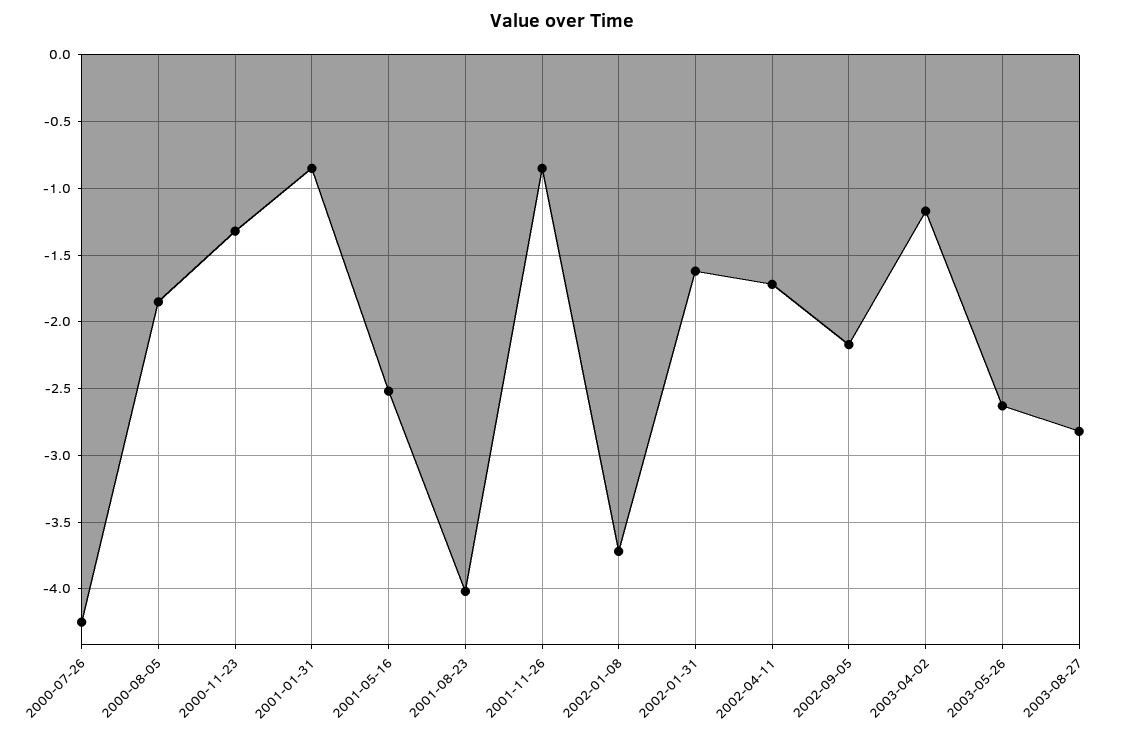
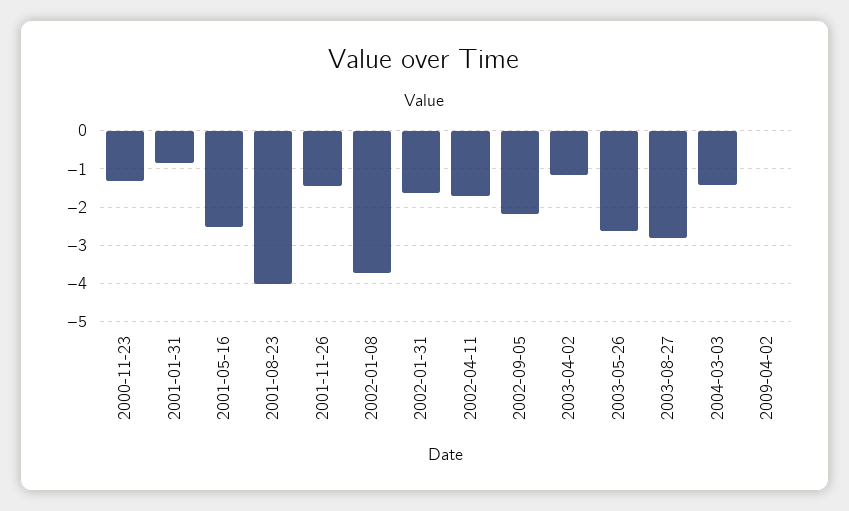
2000-07-26: -4.25 -> none
2000-08-05: -1.85 -> none
2001-11-26: -0.85 -> -1.4
2004-03-03: none -> -1.4
2009-04-02: none -> 0

